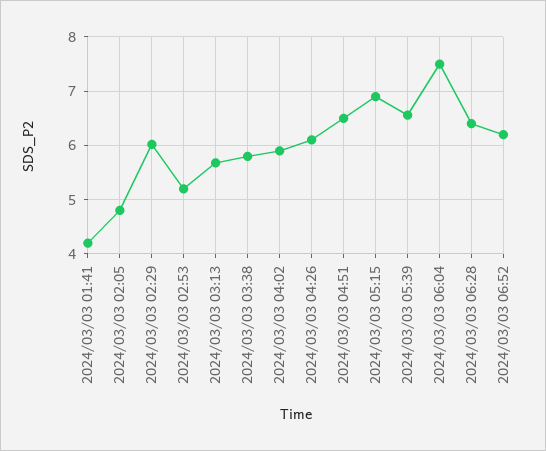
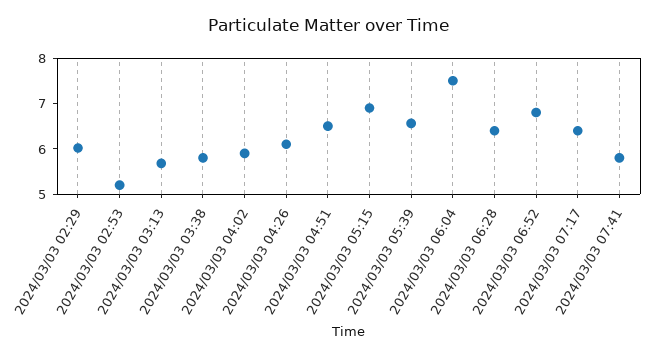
2024/03/03 01:41: 4.2 -> none
2024/03/03 02:05: 4.8 -> none
2024/03/03 06:52: 6.2 -> 6.8
2024/03/03 07:17: none -> 6.4
2024/03/03 07:41: none -> 5.8

